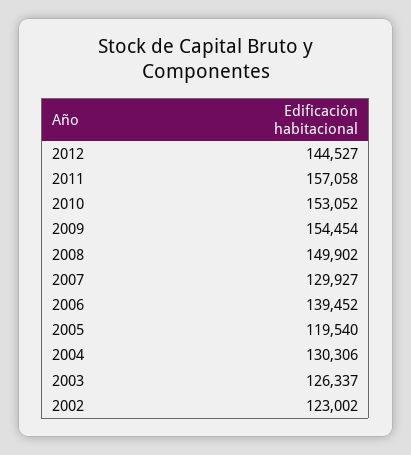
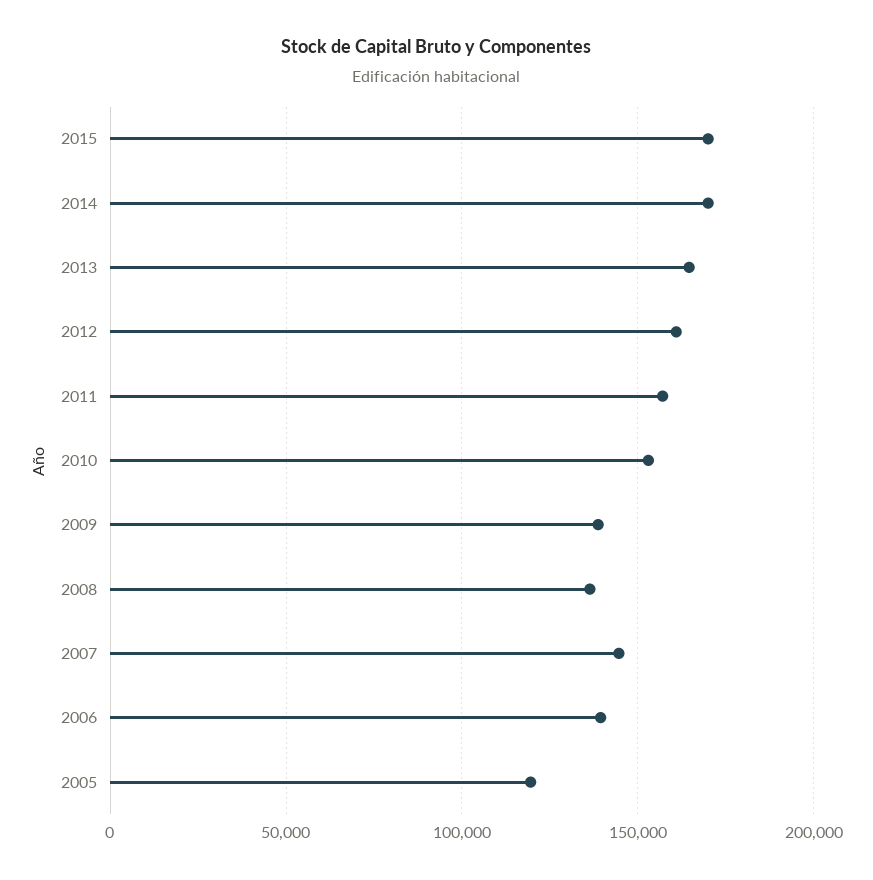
2012: 144527 -> 160000
2009: 154454 -> 140000
2008: 149902 -> 135000
2007: 129927 -> 145000
2004: 130306 -> none
2003: 126337 -> none
2002: 123002 -> none
2015: none -> 170000
2014: none -> 170000
2013: none -> 165000

